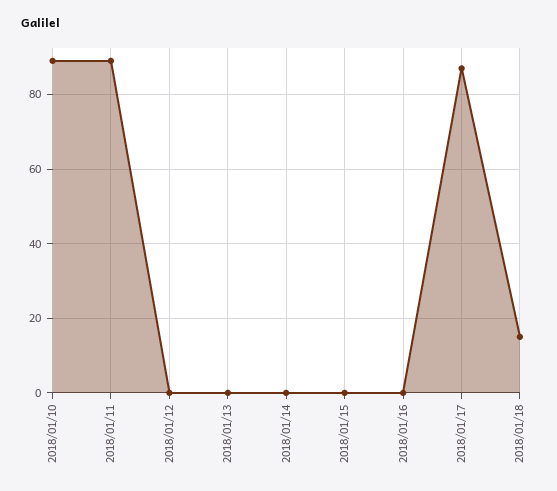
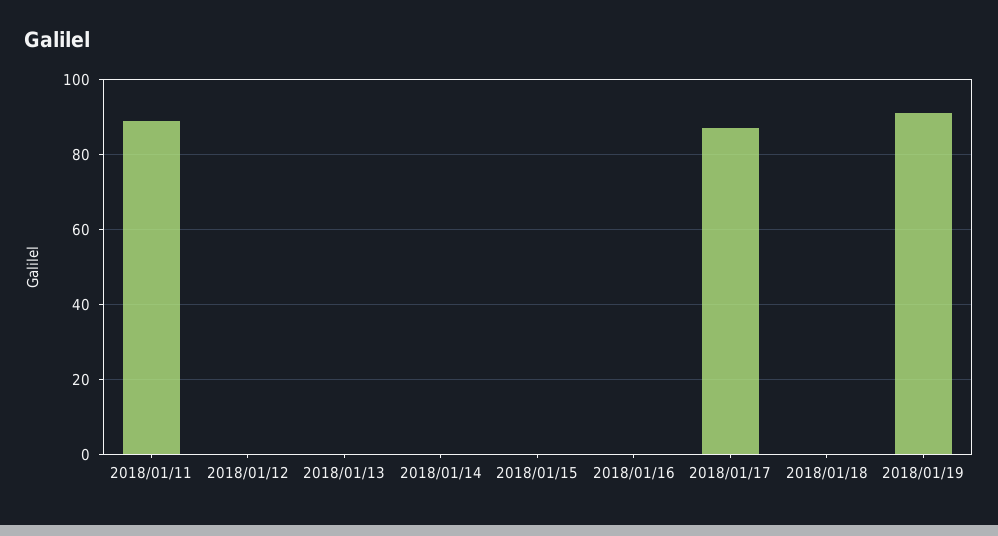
2018/01/10: 90 -> none
2018/01/18: 15 -> 0
2018/01/19: none -> 90

